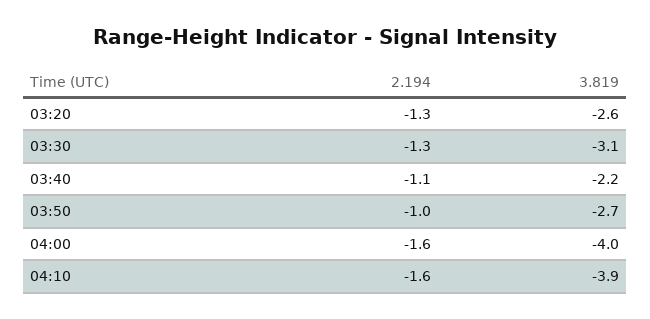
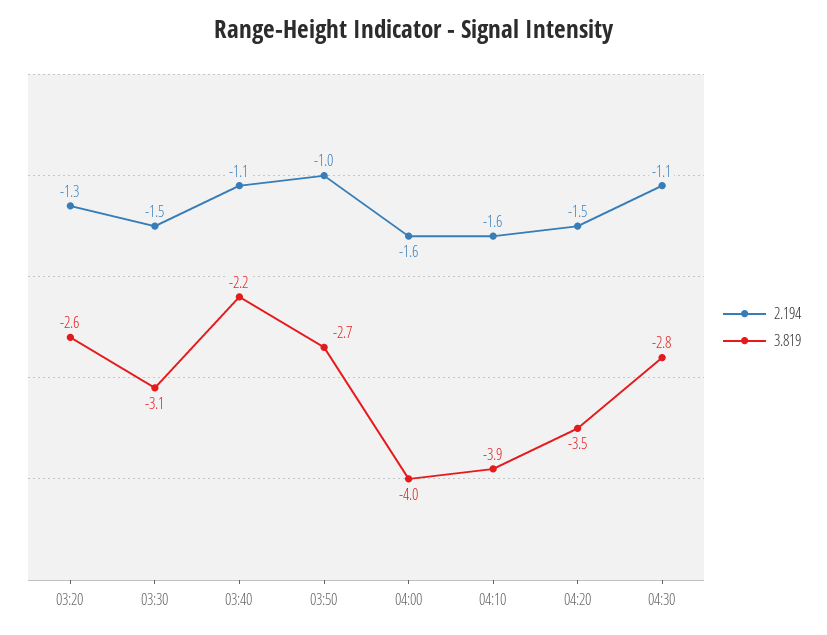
2.194, 03:30: -1.3 -> -1.5
2.194, 04:20: none -> -1.5
3.819, 04:20: none -> -3.5
2.194, 04:30: none -> -1.1
3.819, 04:30: none -> -2.8

